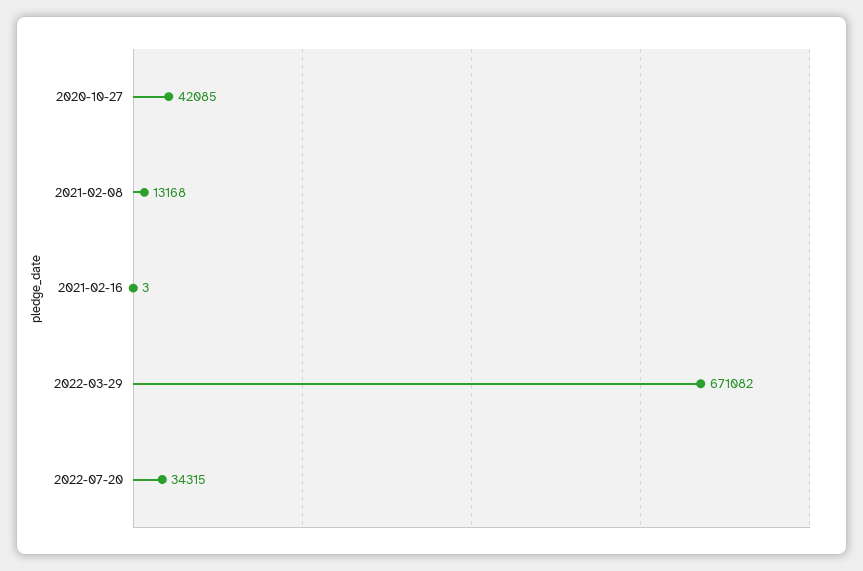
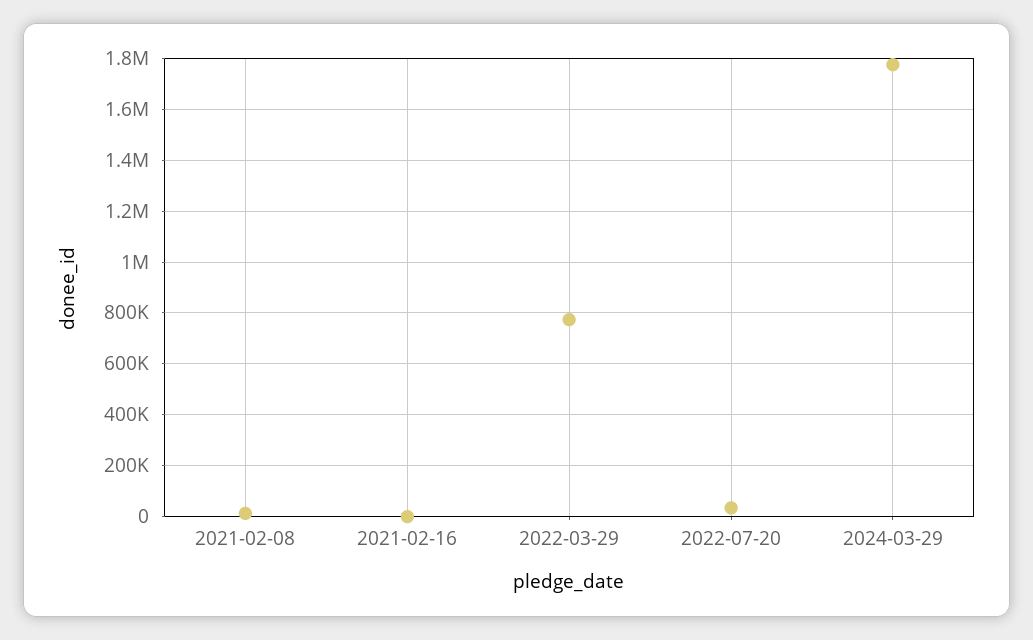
2020-10-27: 42085 -> none
2022-03-29: 671082 -> 775000
2024-03-29: none -> 1775000

